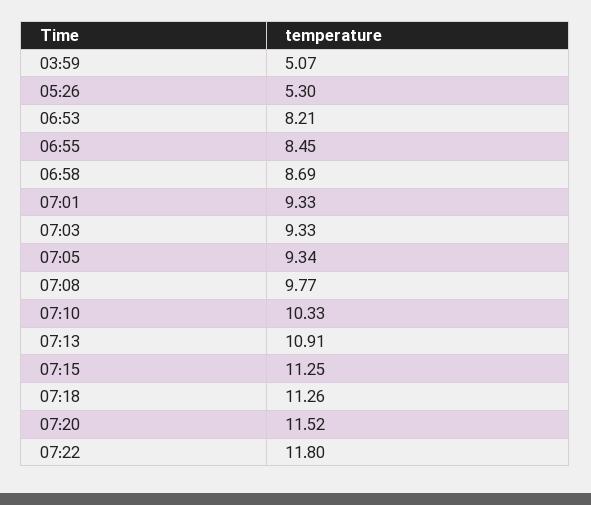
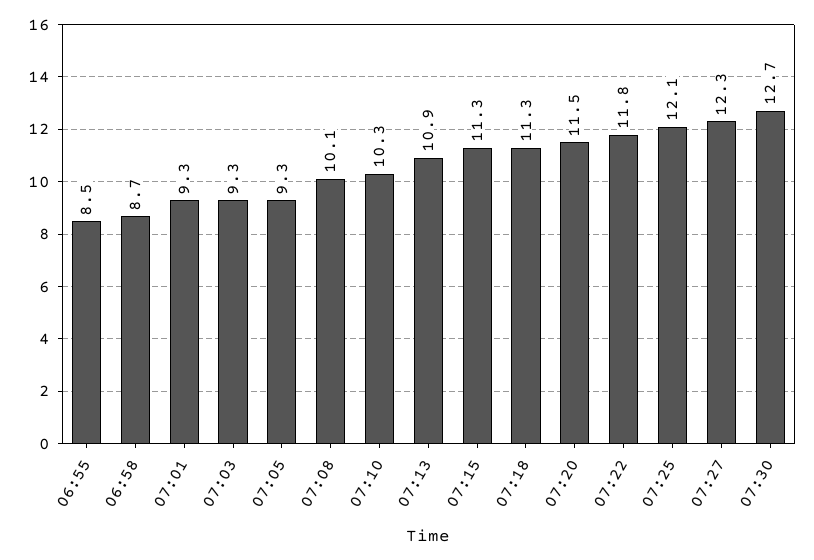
03:59: 5.07 -> none
05:26: 5.3 -> none
06:53: 8.21 -> none
07:08: 9.77 -> 10.1
07:25: none -> 12.1
07:27: none -> 12.3
07:30: none -> 12.7

